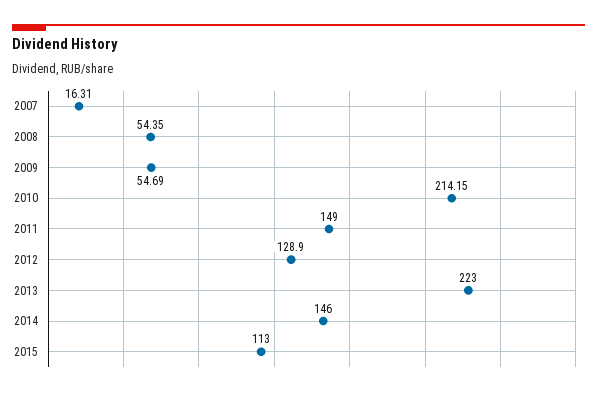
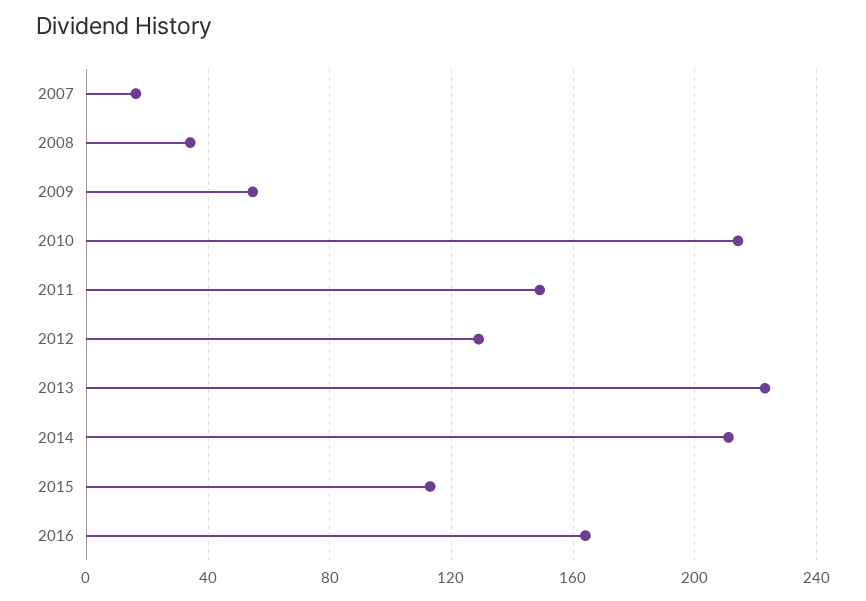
2008: 54.35 -> 35
2014: 146 -> 210
2016: none -> 165

